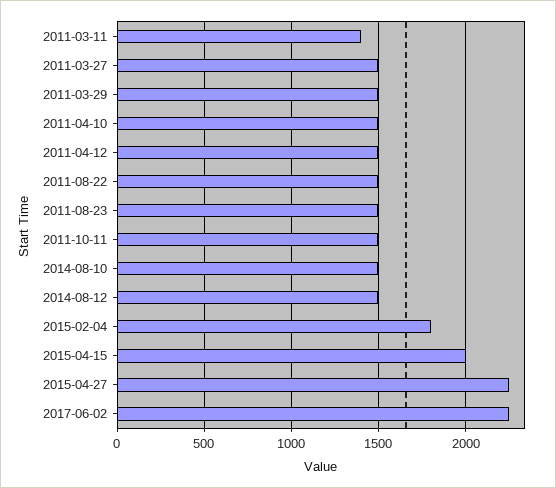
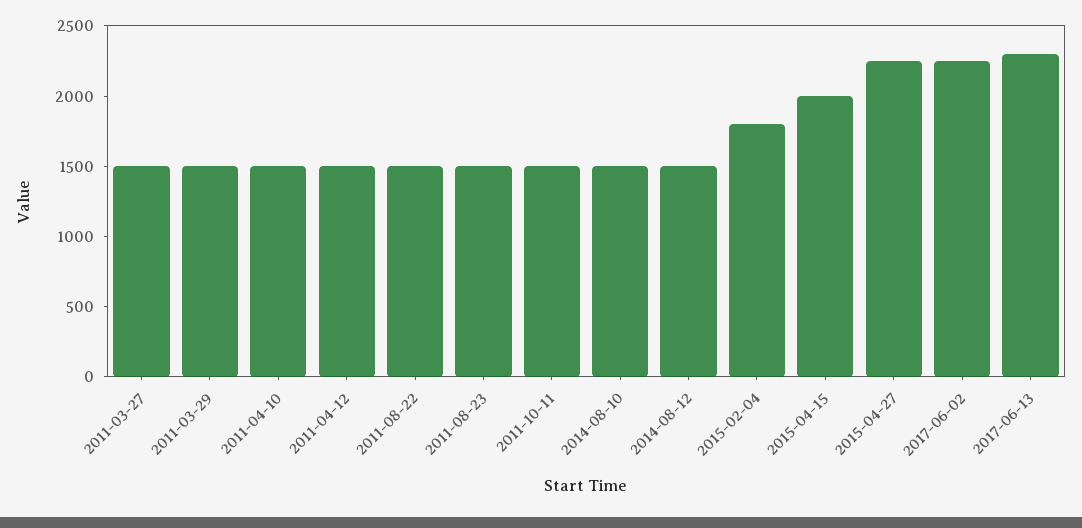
2011-03-11: 1400 -> none
2017-06-13: none -> 2300

